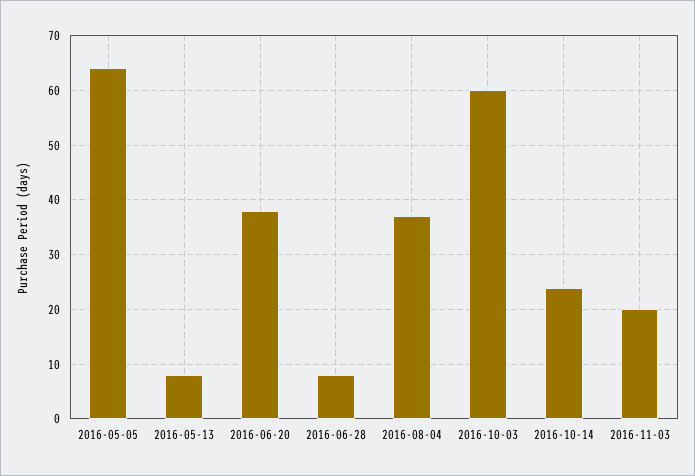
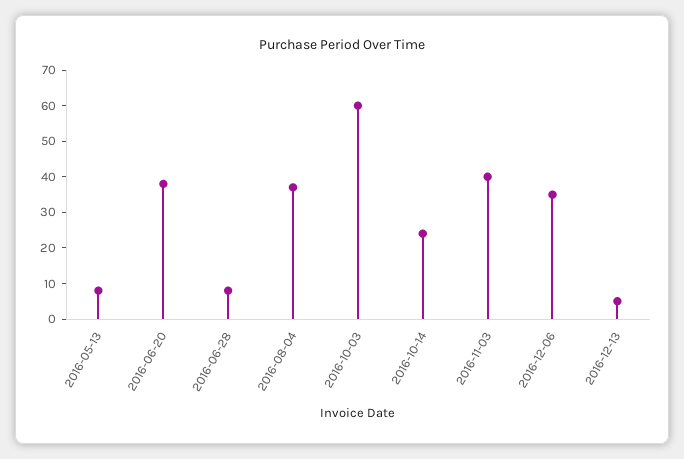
2016-05-05: 65 -> none
2016-11-03: 20 -> 40
2016-12-06: none -> 35
2016-12-13: none -> 5

